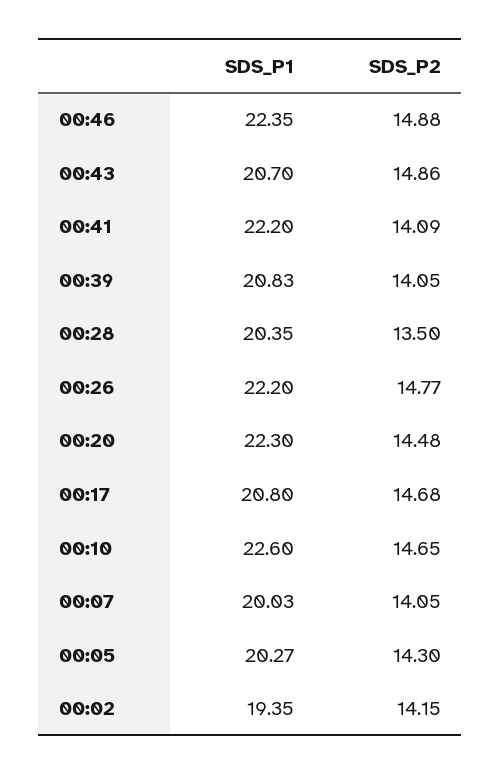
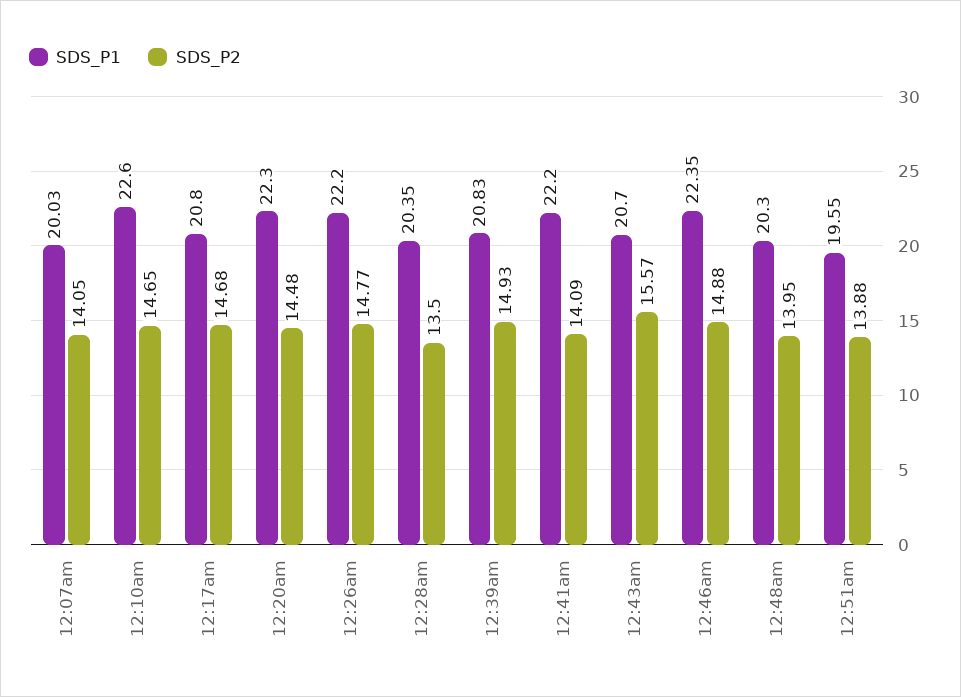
SDS_P2, 00:43: 14.86 -> 15.57
SDS_P2, 00:39: 14.05 -> 14.93
SDS_P1, 00:05: 20.27 -> none
SDS_P2, 00:05: 14.3 -> none
SDS_P1, 00:02: 19.35 -> none
SDS_P2, 00:02: 14.15 -> none
SDS_P1, 12:48am: none -> 20.3
SDS_P2, 12:48am: none -> 13.95
SDS_P1, 12:51am: none -> 19.55
SDS_P2, 12:51am: none -> 13.88

